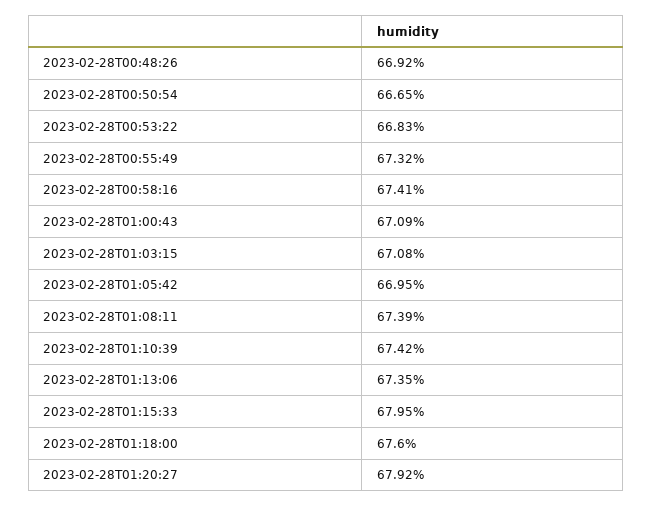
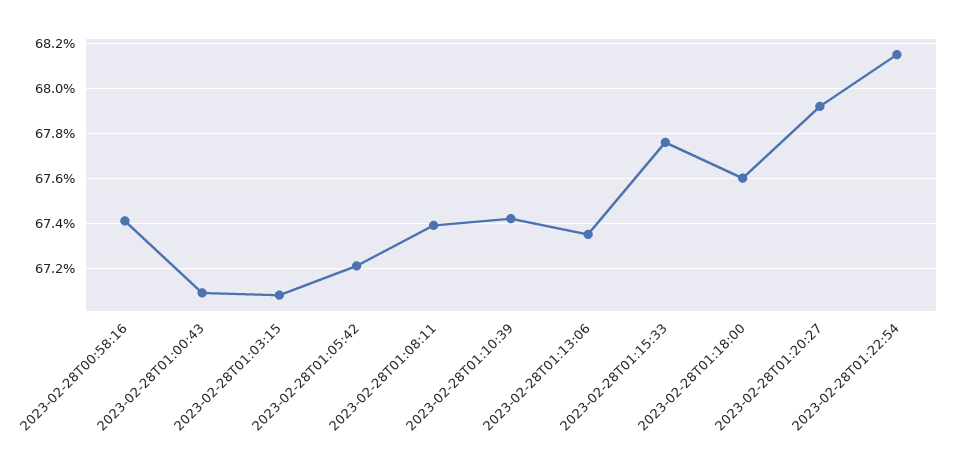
2023-02-28T00:48:26: 66.92 -> none
2023-02-28T00:50:54: 66.65 -> none
2023-02-28T00:53:22: 66.83 -> none
2023-02-28T00:55:49: 67.32 -> none
2023-02-28T01:05:42: 66.95 -> 67.2
2023-02-28T01:15:33: 67.95 -> 67.75
2023-02-28T01:22:54: none -> 68.15

